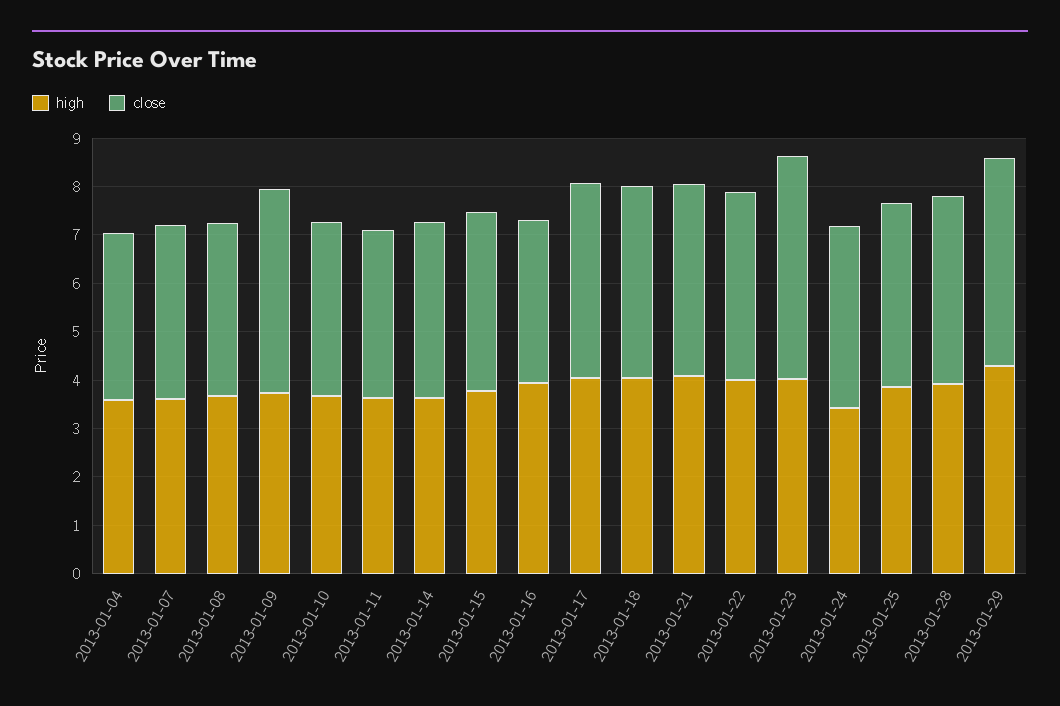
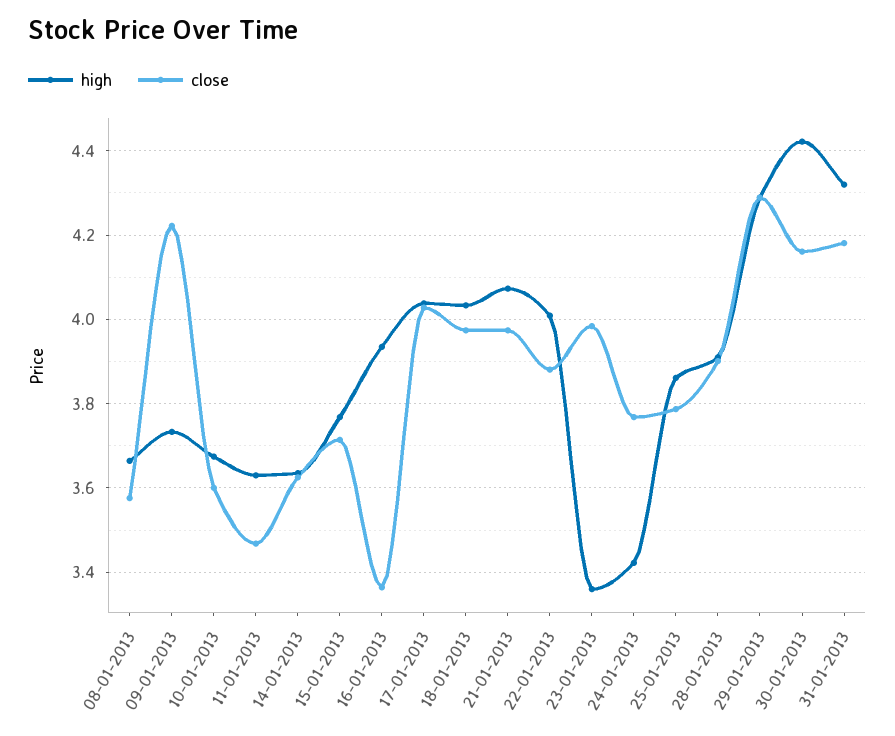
high, 2013-01-04: 3.6 -> none
close, 2013-01-04: 3.4 -> none
high, 2013-01-07: 3.6 -> none
close, 2013-01-07: 3.6 -> none
high, 2013-01-23: 4 -> 3.36
close, 2013-01-23: 4.6 -> 3.98
high, 30-01-2013: none -> 4.42
close, 30-01-2013: none -> 4.16
high, 31-01-2013: none -> 4.32
close, 31-01-2013: none -> 4.18

